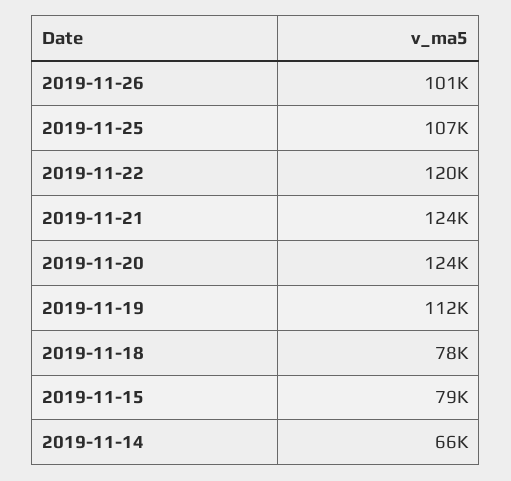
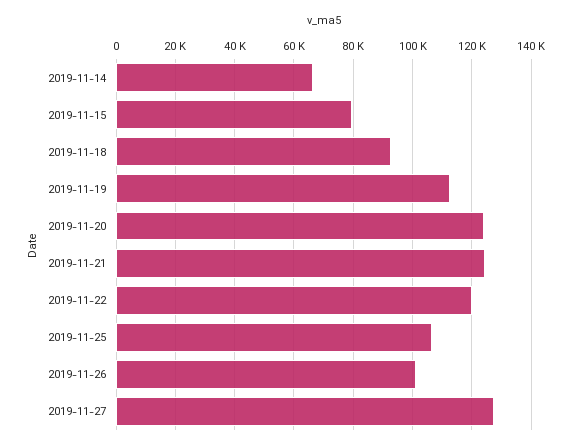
2019-11-18: 78000 -> 92500
2019-11-27: none -> 127500

